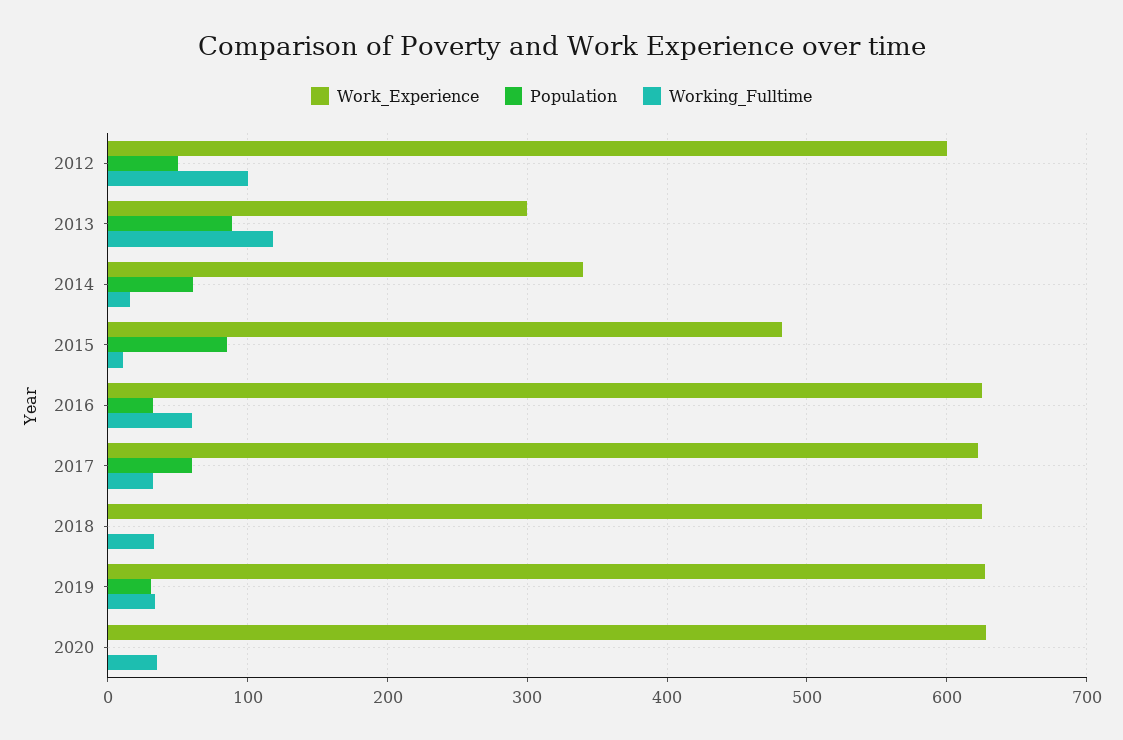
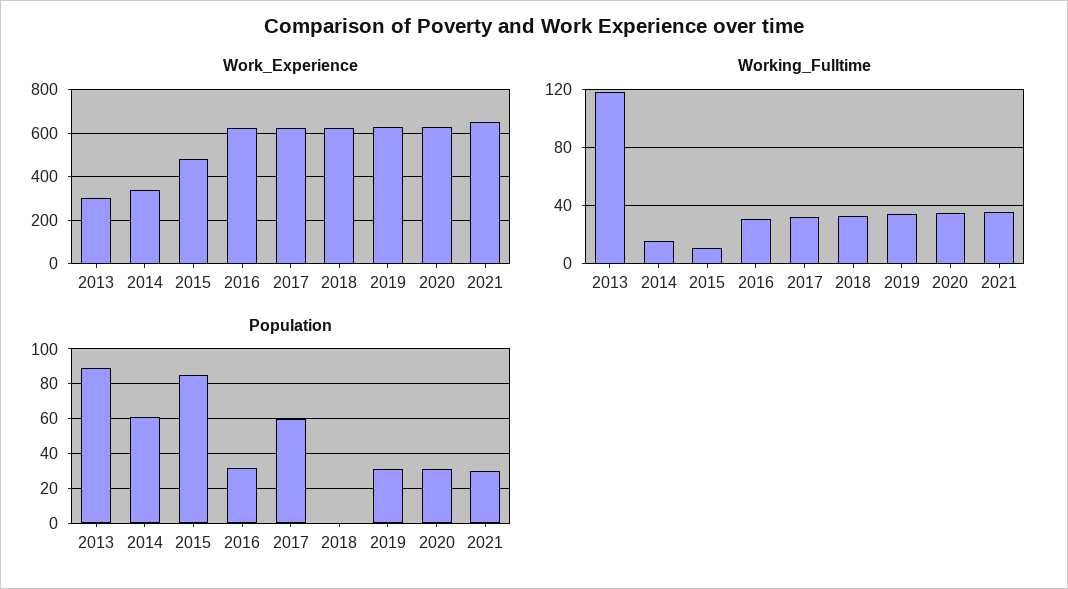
Work_Experience, 2012: 600 -> none
Population, 2012: 50 -> none
Working_Fulltime, 2012: 100 -> none
Working_Fulltime, 2016: 60 -> 30
Population, 2020: 0 -> 30
Work_Experience, 2021: none -> 650
Working_Fulltime, 2021: none -> 35
Population, 2021: none -> 30

